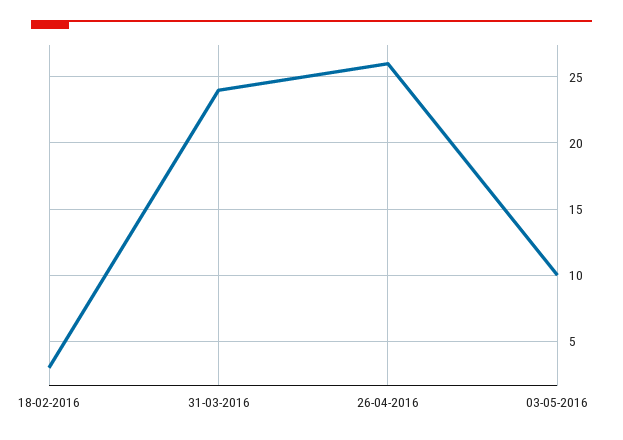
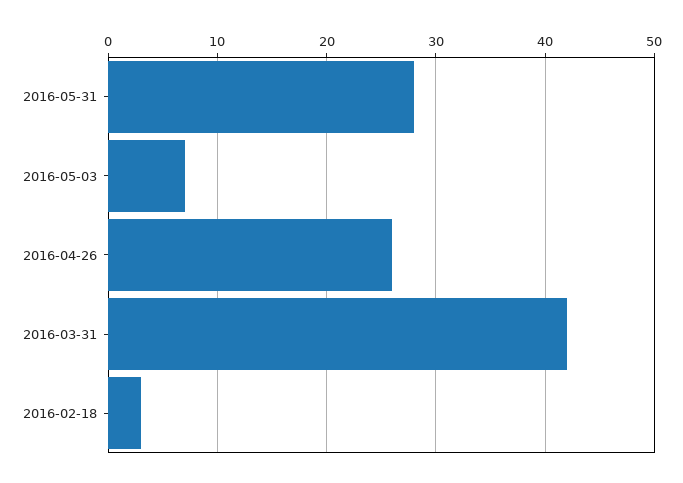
31-03-2016: 24 -> 42
03-05-2016: 10 -> 7
2016-05-31: none -> 28

